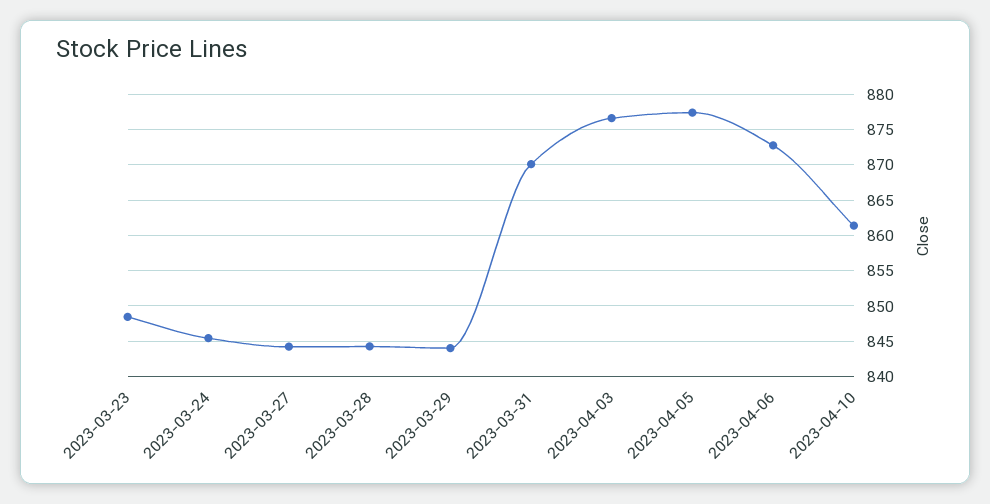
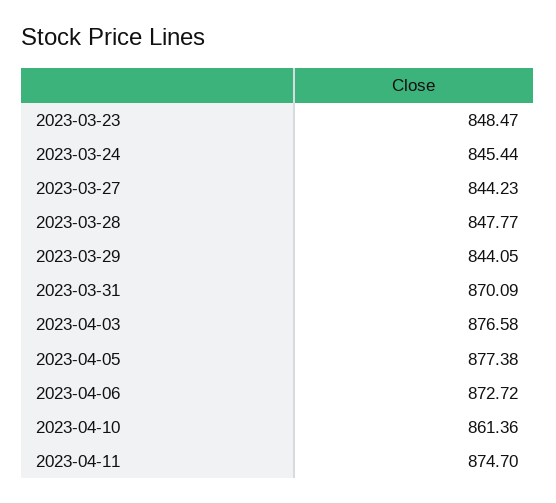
2023-03-28: 844 -> 847.77
2023-04-11: none -> 874.7

